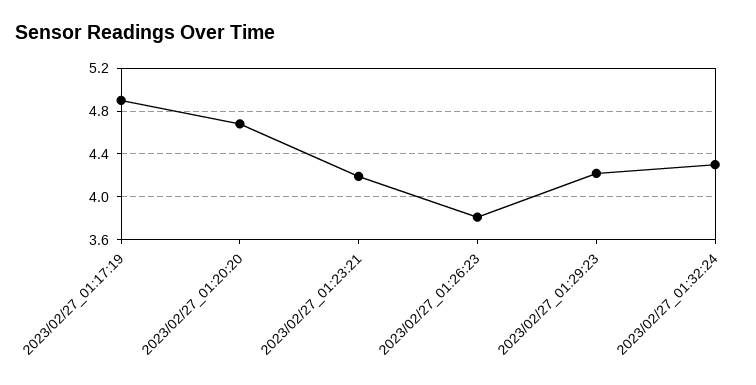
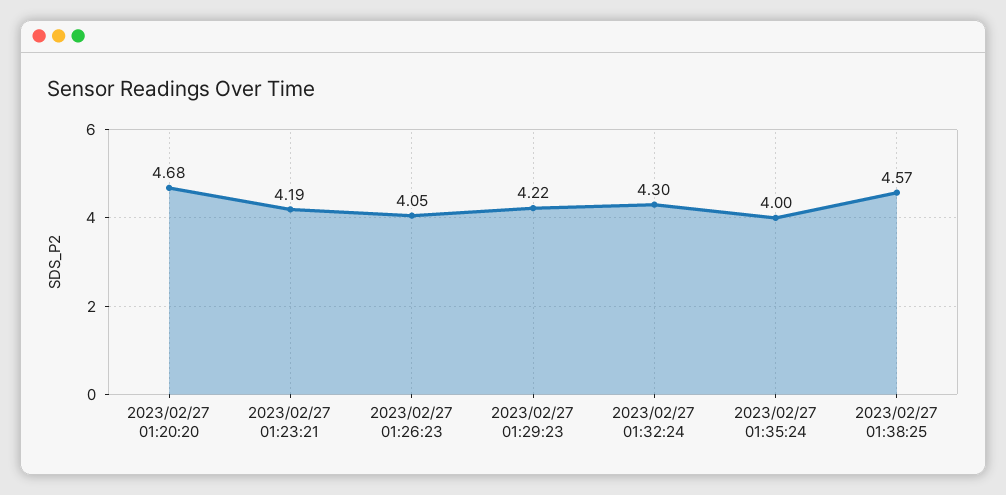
2023/02/27_01:17:19: 4.9 -> none
2023/02/27_01:26:23: 3.8 -> 4.05
2023/02/27 01:35:24: none -> 4
2023/02/27 01:38:25: none -> 4.57

